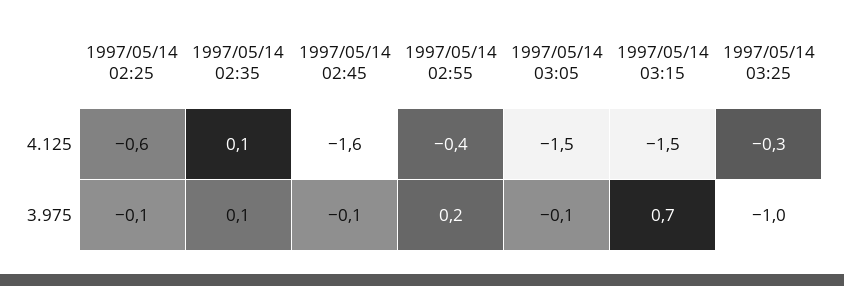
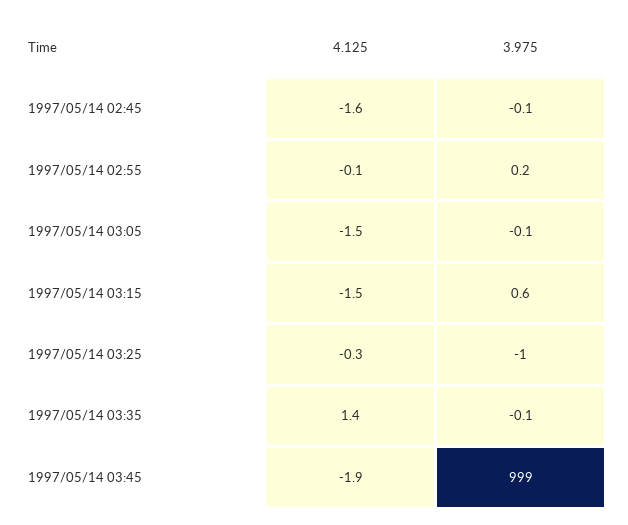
1997/05/14 02:25, 4.125: -0.6 -> none
1997/05/14 02:35, 4.125: 0.1 -> none
1997/05/14 02:55, 4.125: -0.4 -> -0.1
1997/05/14 02:25, 3.975: -0.1 -> none
1997/05/14 02:35, 3.975: 0.1 -> none
1997/05/14 03:15, 3.975: 0.7 -> 0.6
1997/05/14 03:35, 4.125: none -> 1.4
1997/05/14 03:35, 3.975: none -> -0.1
1997/05/14 03:45, 4.125: none -> -1.9
1997/05/14 03:45, 3.975: none -> 999

